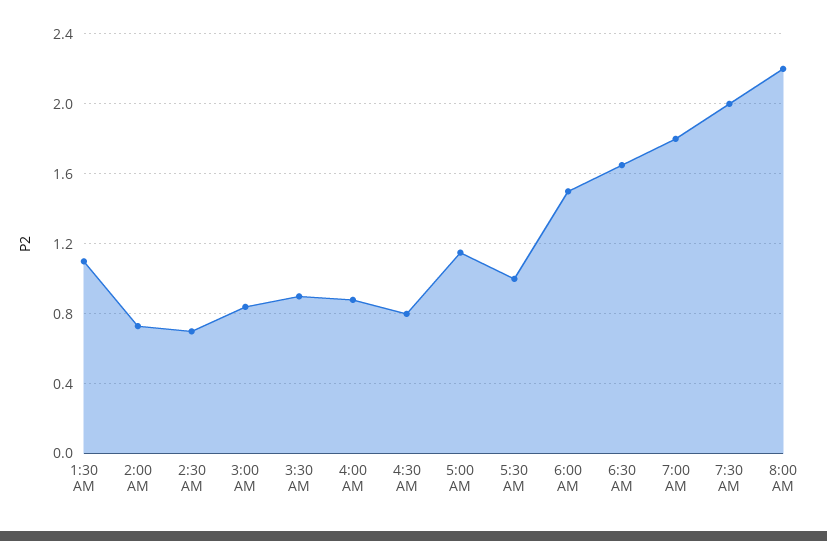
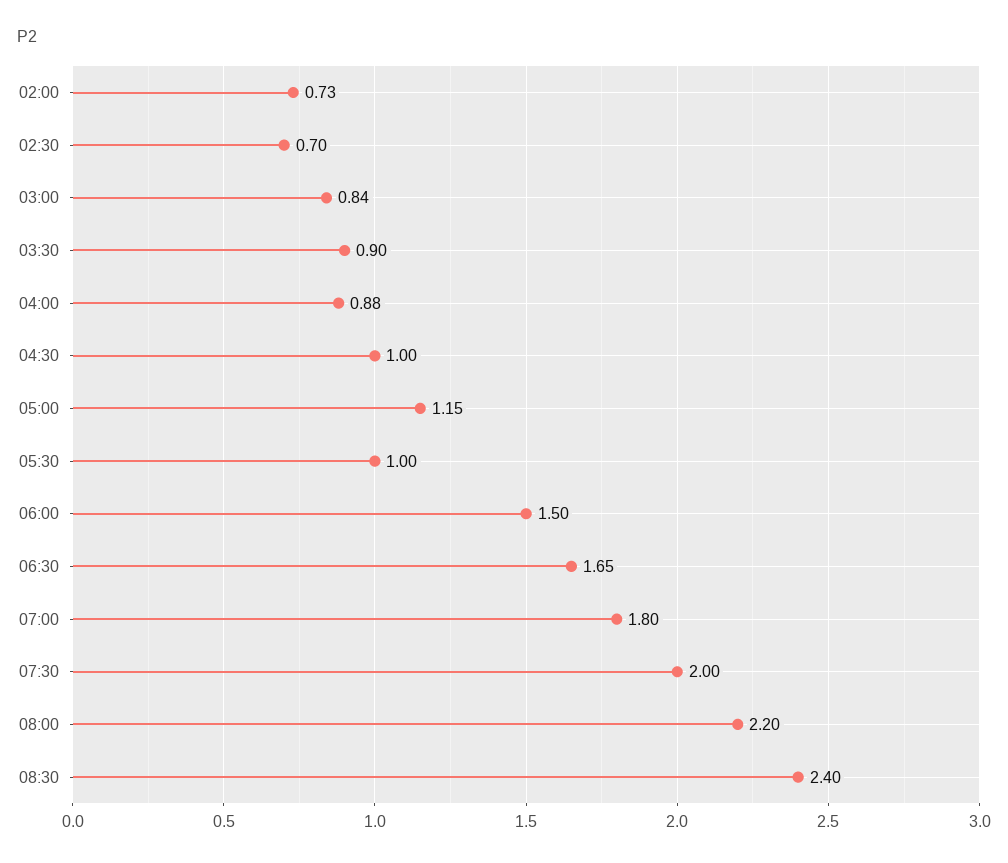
1:30 AM: 1.1 -> none
4:30 AM: 0.8 -> 1
08:30: none -> 2.4

